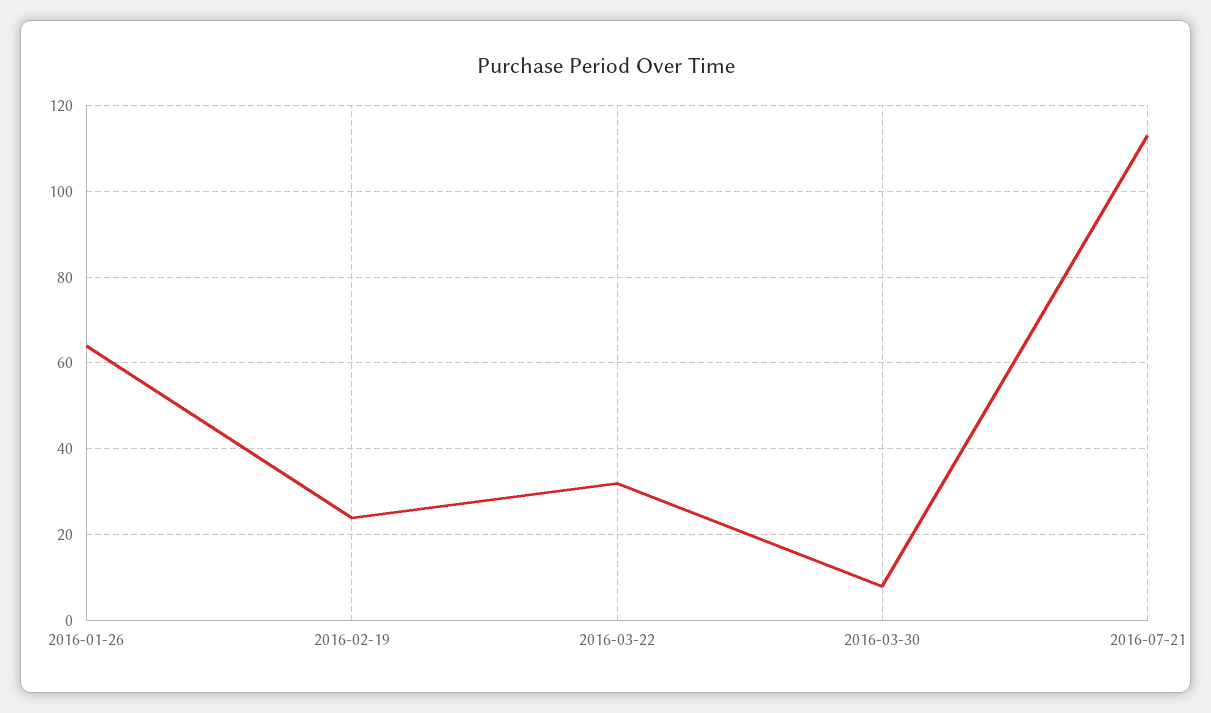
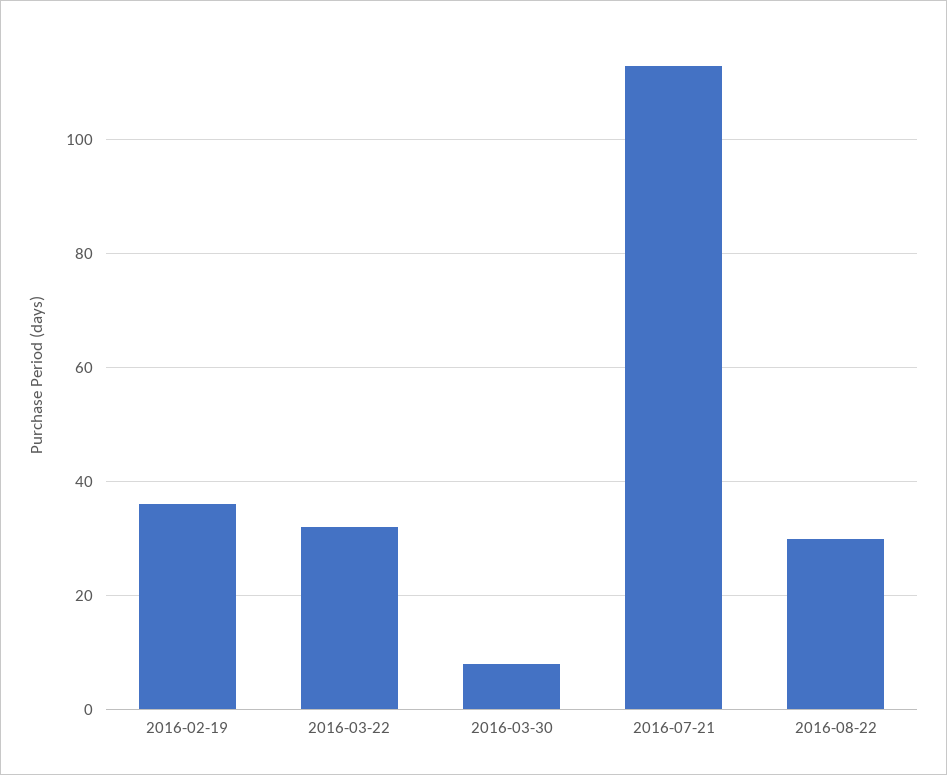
2016-01-26: 65 -> none
2016-02-19: 25 -> 35
2016-08-22: none -> 30

